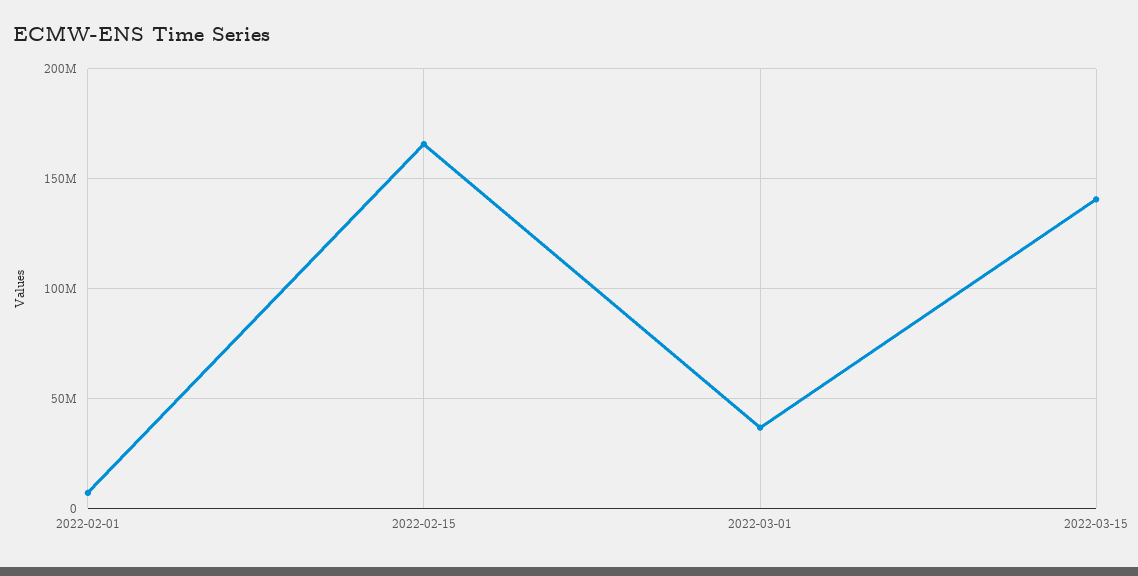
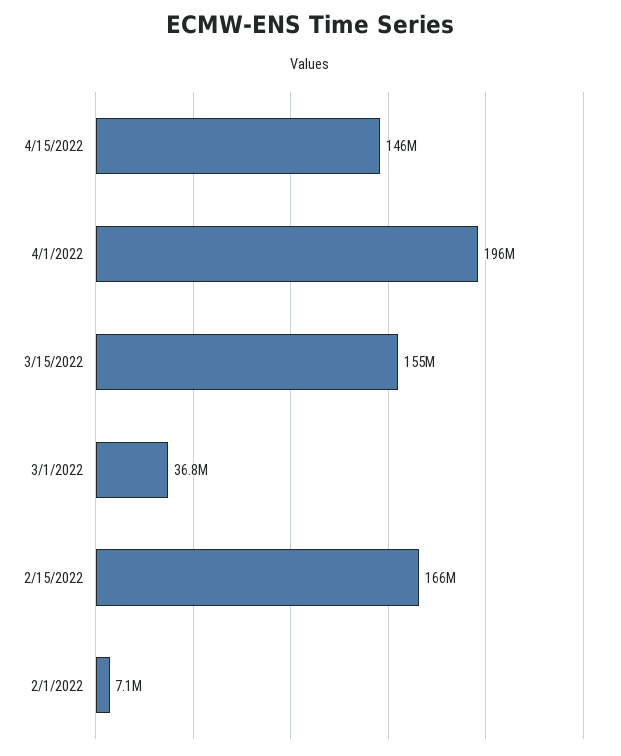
2022-03-15: 140000000 -> 155000000
4/15/2022: none -> 146000000
4/1/2022: none -> 196000000

